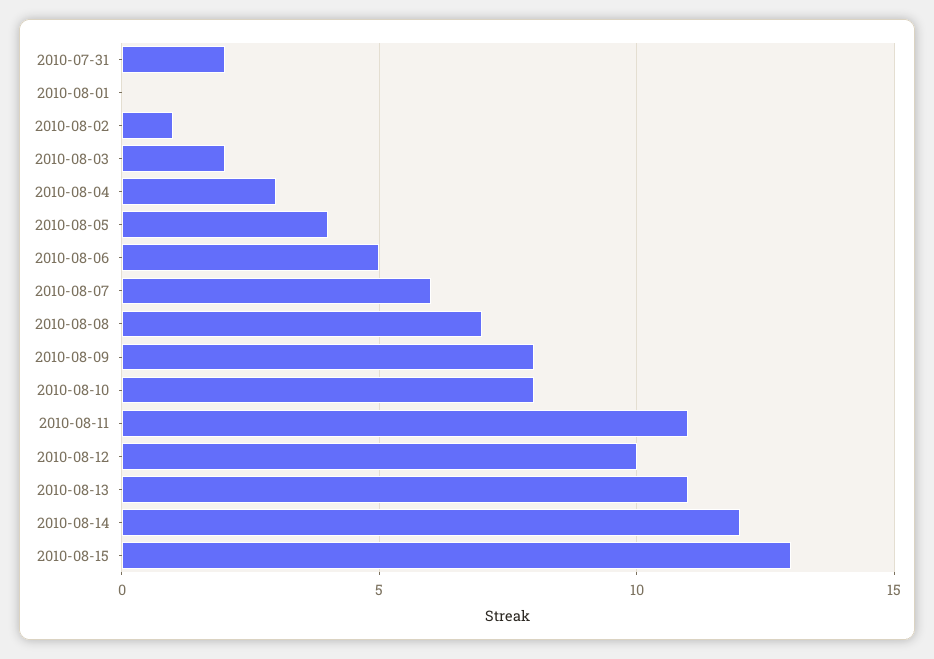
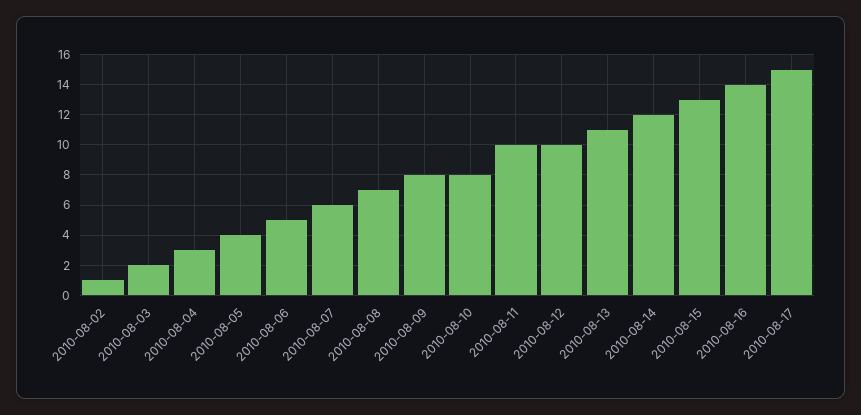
2010-07-31: 2 -> none
2010-08-01: 0 -> none
2010-08-11: 11 -> 10
2010-08-16: none -> 14
2010-08-17: none -> 15

